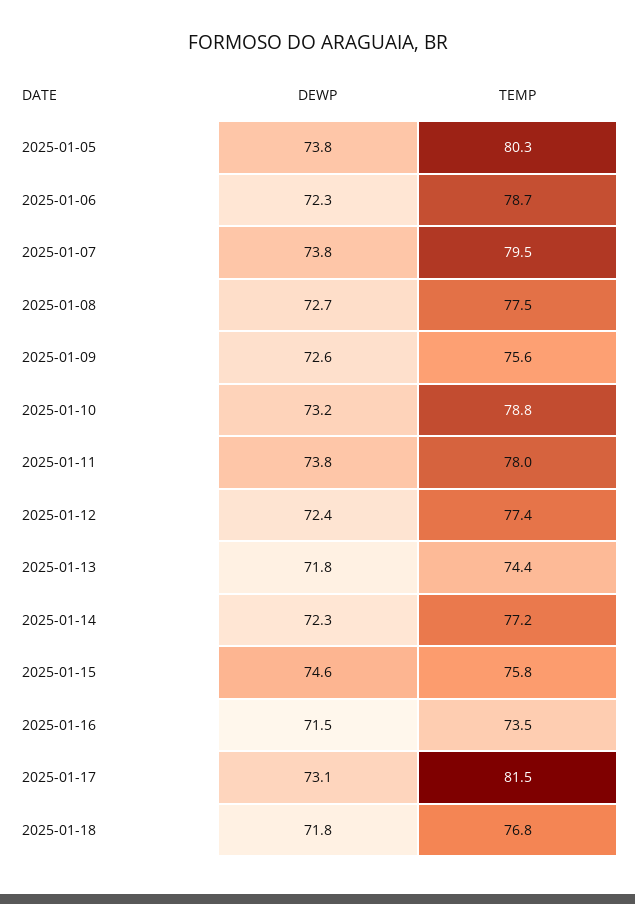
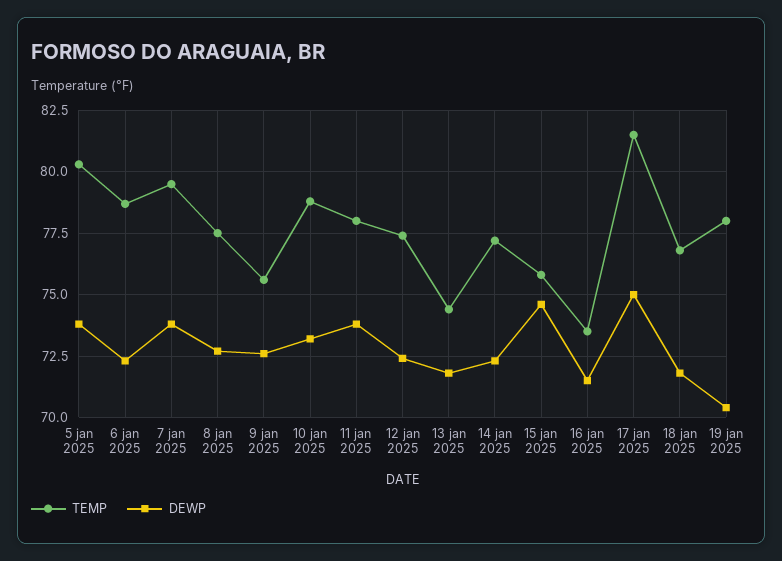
DEWP, 2025-01-17: 73.1 -> 75
TEMP, 19 jan 2025: none -> 78
DEWP, 19 jan 2025: none -> 70.5

